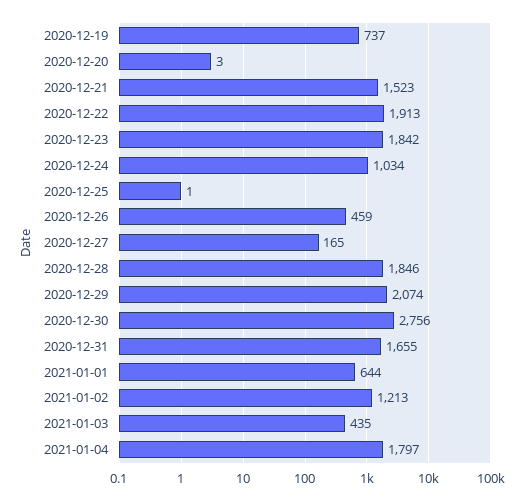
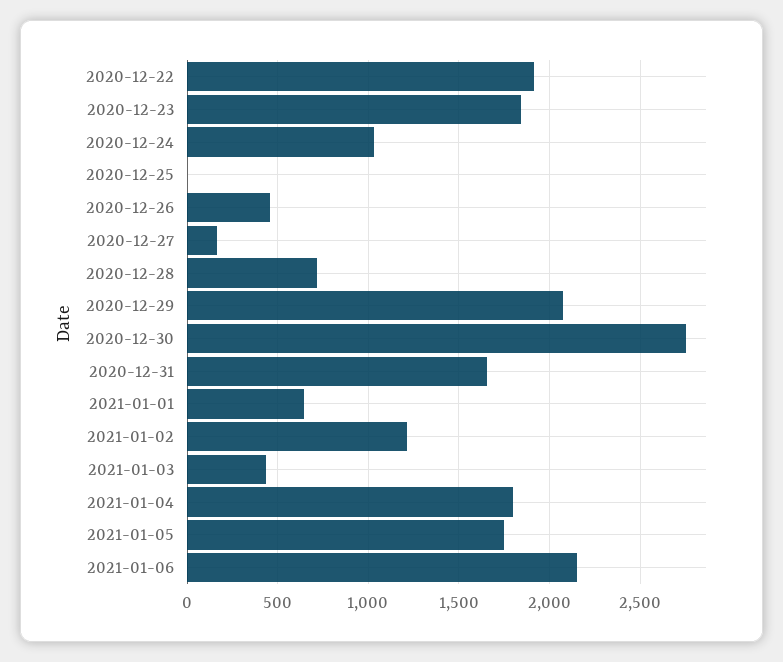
2020-12-19: 737 -> none
2020-12-20: 3 -> none
2020-12-21: 1523 -> none
2020-12-28: 1846 -> 700
2021-01-05: none -> 1750
2021-01-06: none -> 2150

